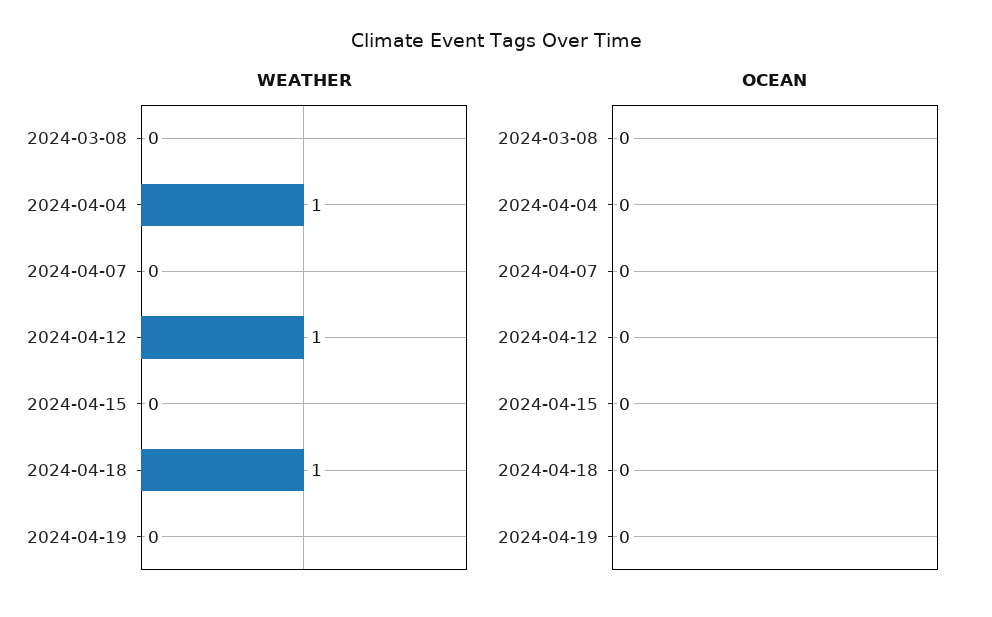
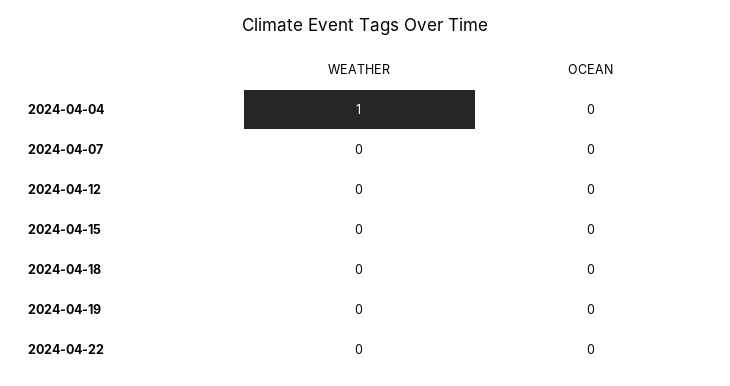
WEATHER, 2024-03-08: 0 -> none
WEATHER, 2024-04-12: 1 -> 0
WEATHER, 2024-04-18: 1 -> 0
OCEAN, 2024-03-08: 0 -> none
WEATHER, 2024-04-22: none -> 0
OCEAN, 2024-04-22: none -> 0

